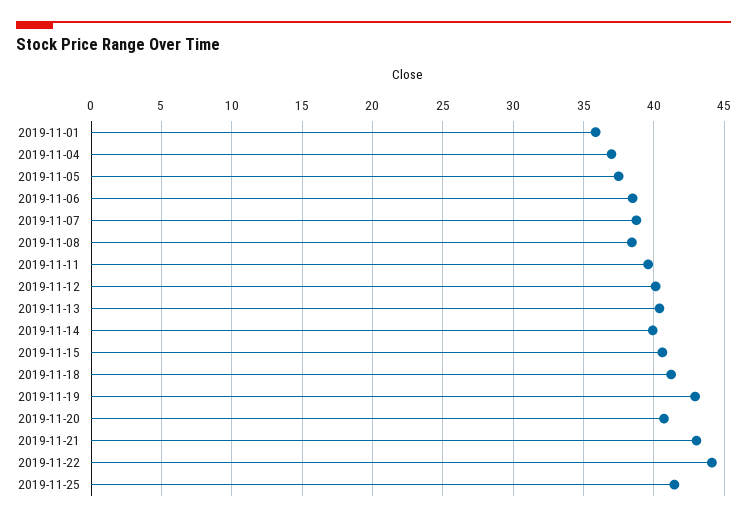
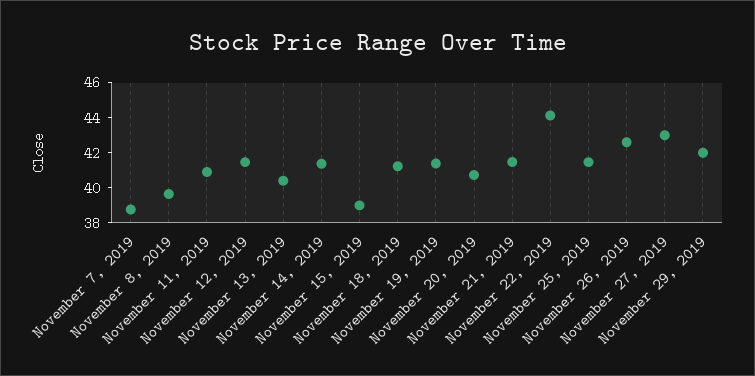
2019-11-01: 36 -> none
2019-11-04: 37 -> none
2019-11-05: 37.5 -> none
2019-11-06: 38.5 -> none
2019-11-08: 38.5 -> 39.5
2019-11-11: 39.5 -> 41
2019-11-12: 40 -> 41.5
2019-11-14: 40 -> 41.5
2019-11-15: 40.5 -> 39
2019-11-19: 43 -> 41.5
2019-11-21: 43 -> 41.5
November 26, 2019: none -> 42.5
November 27, 2019: none -> 43
November 29, 2019: none -> 42

